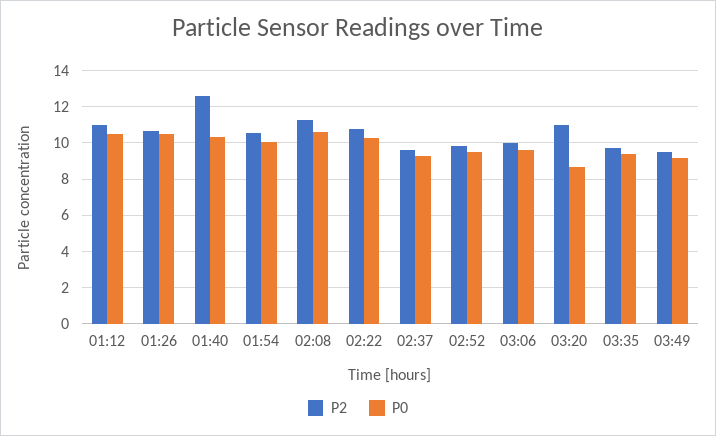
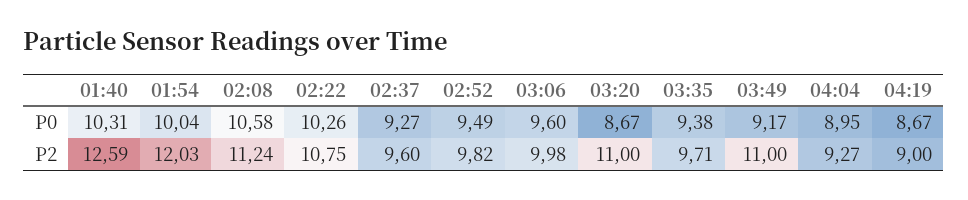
P2, 01:12: 11 -> none
P0, 01:12: 10.5 -> none
P2, 01:26: 10.5 -> none
P0, 01:26: 10.5 -> none
P2, 01:54: 10.5 -> 12.03
P2, 03:49: 9.5 -> 11
P0, 04:04: none -> 8.95
P0, 04:19: none -> 8.67
P2, 04:04: none -> 9.27
P2, 04:19: none -> 9

